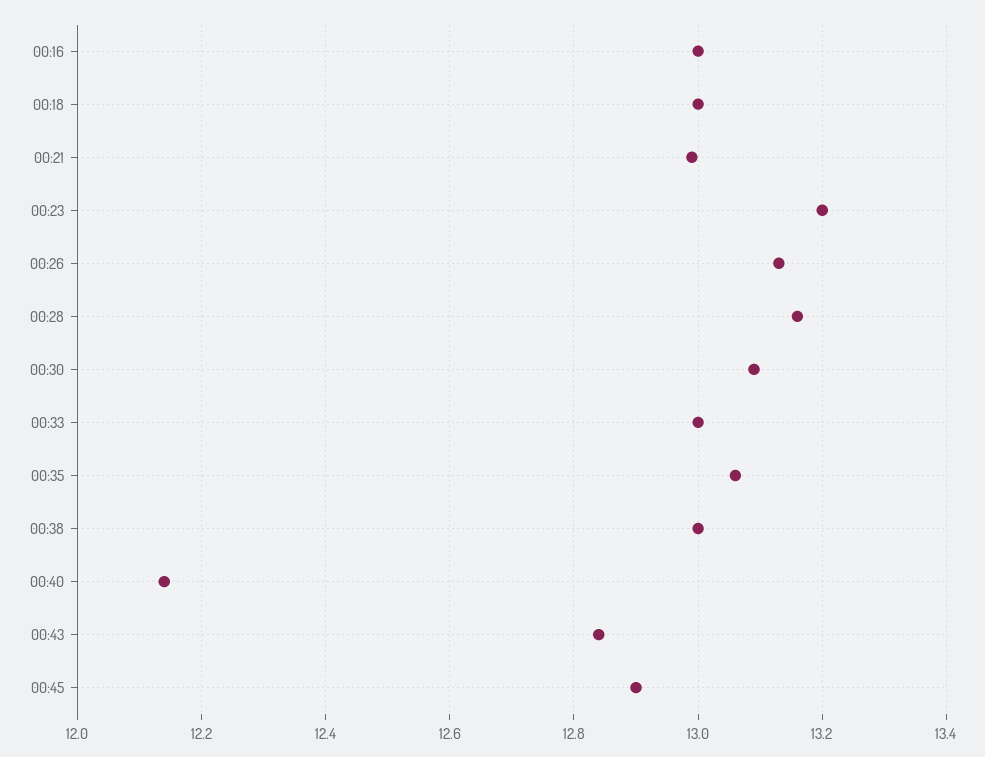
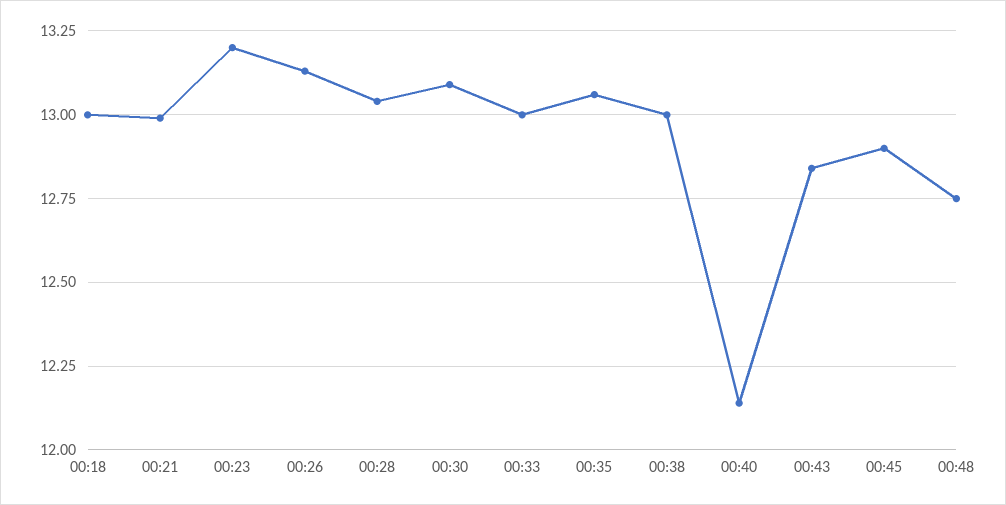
00:16: 13 -> none
00:28: 13.15 -> 13.05
00:48: none -> 12.75

